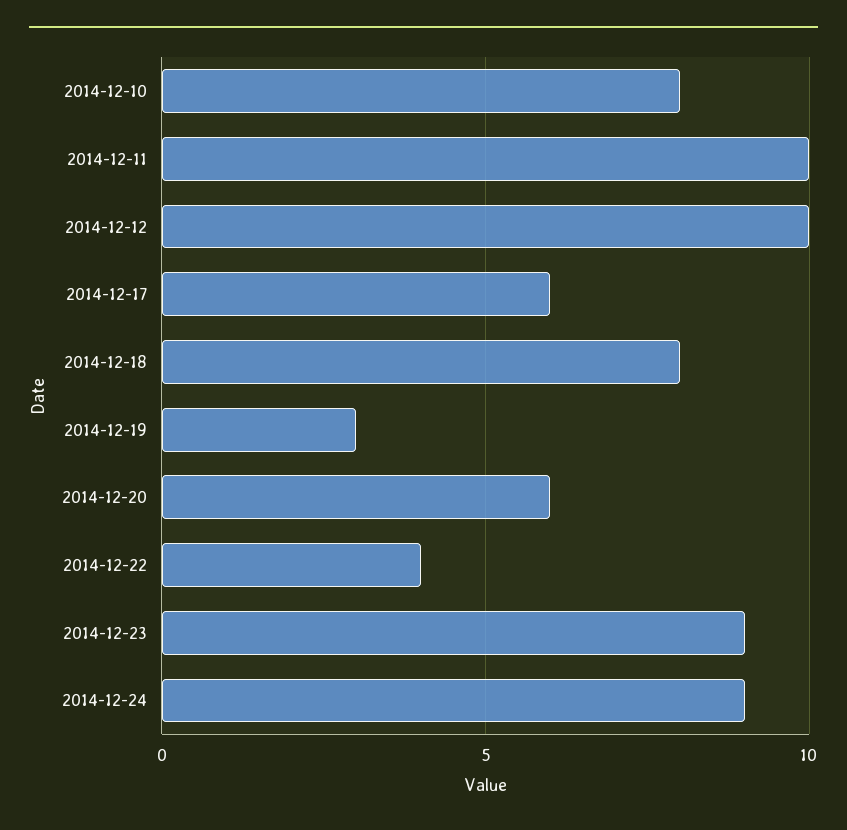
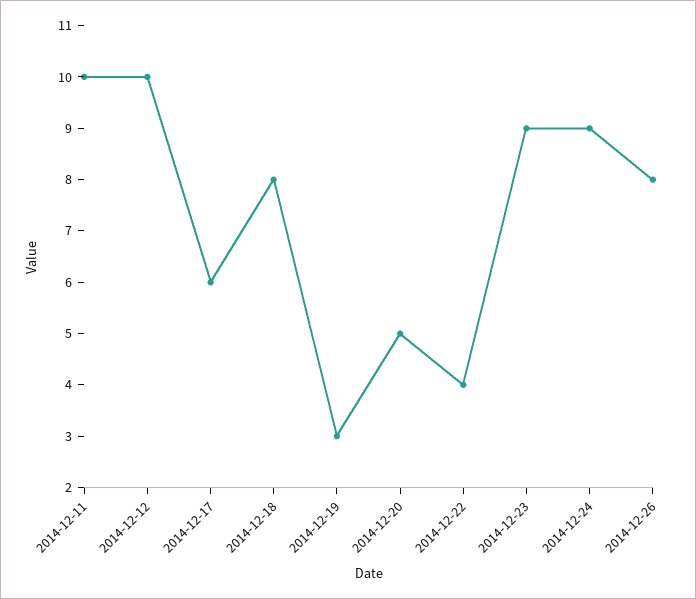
2014-12-10: 8 -> none
2014-12-20: 6 -> 5
2014-12-26: none -> 8

